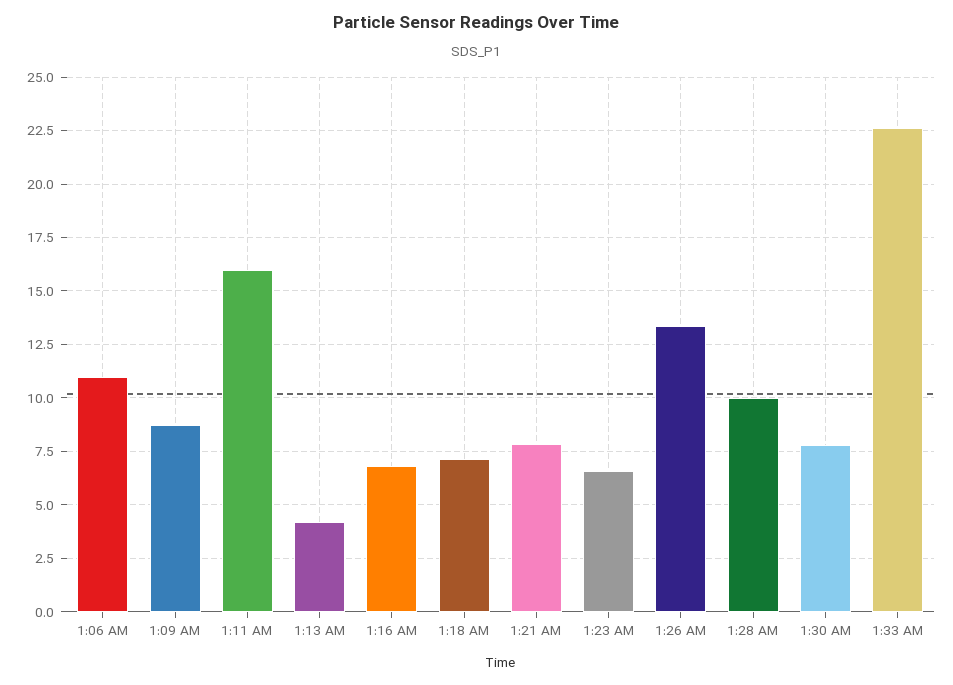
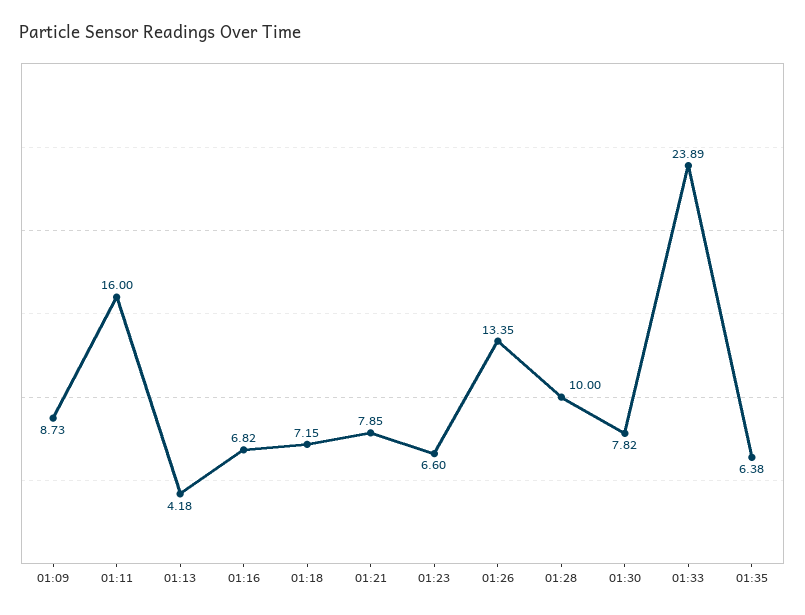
1:06 AM: 11 -> none
1:33 AM: 22.5 -> 23.89
01:35: none -> 6.38

